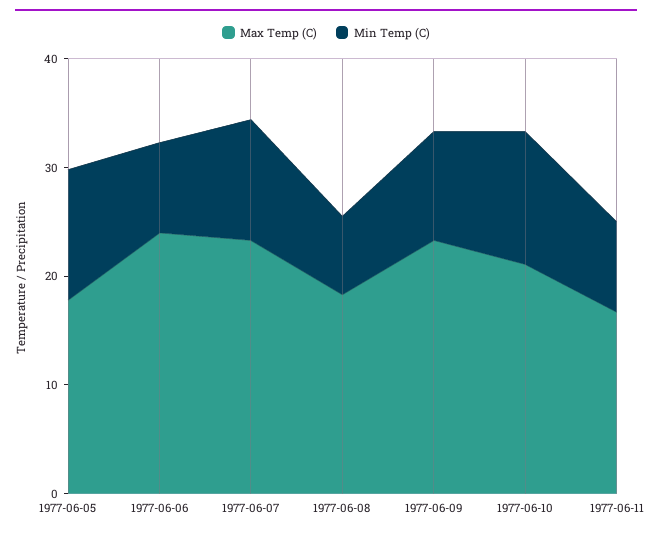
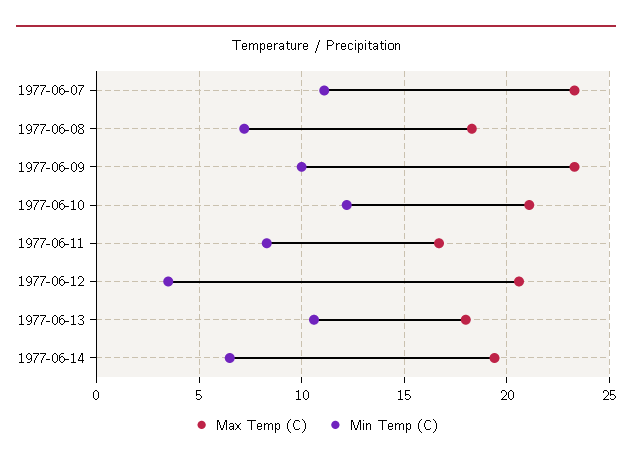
Max Temp (C), 1977-06-05: 18 -> none
Min Temp (C), 1977-06-05: 12 -> none
Max Temp (C), 1977-06-06: 24 -> none
Min Temp (C), 1977-06-06: 8 -> none
Max Temp (C), 1977-06-12: none -> 20.5
Min Temp (C), 1977-06-12: none -> 3.5
Max Temp (C), 1977-06-13: none -> 18
Min Temp (C), 1977-06-13: none -> 10.5
Max Temp (C), 1977-06-14: none -> 19.5
Min Temp (C), 1977-06-14: none -> 6.5

